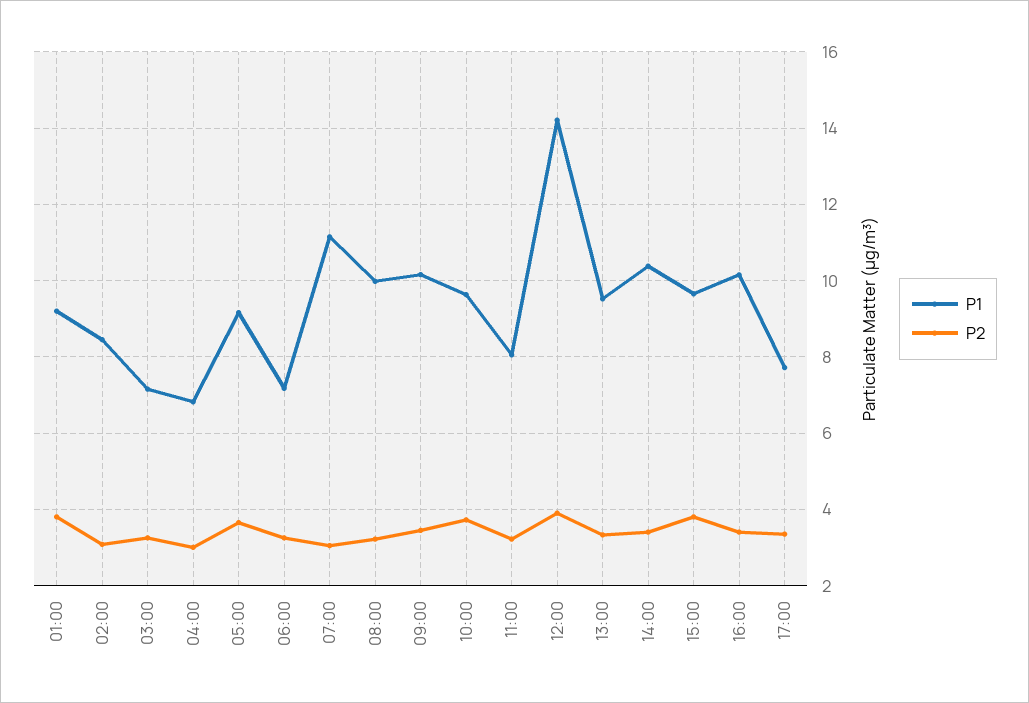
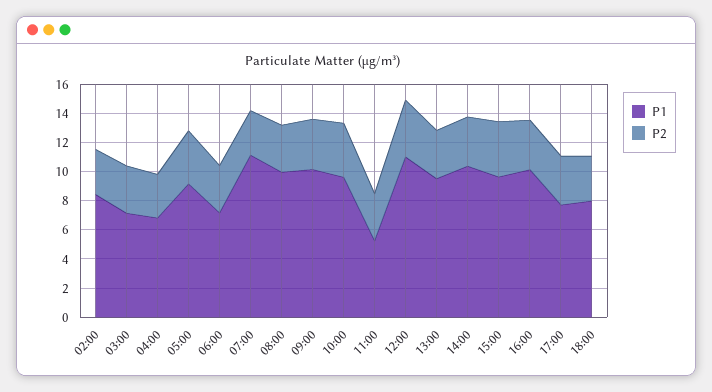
P1, 01:00: 9.2 -> none
P2, 01:00: 3.8 -> none
P1, 11:00: 8 -> 5
P1, 12:00: 14.2 -> 11
P1, 18:00: none -> 8
P2, 18:00: none -> 3

